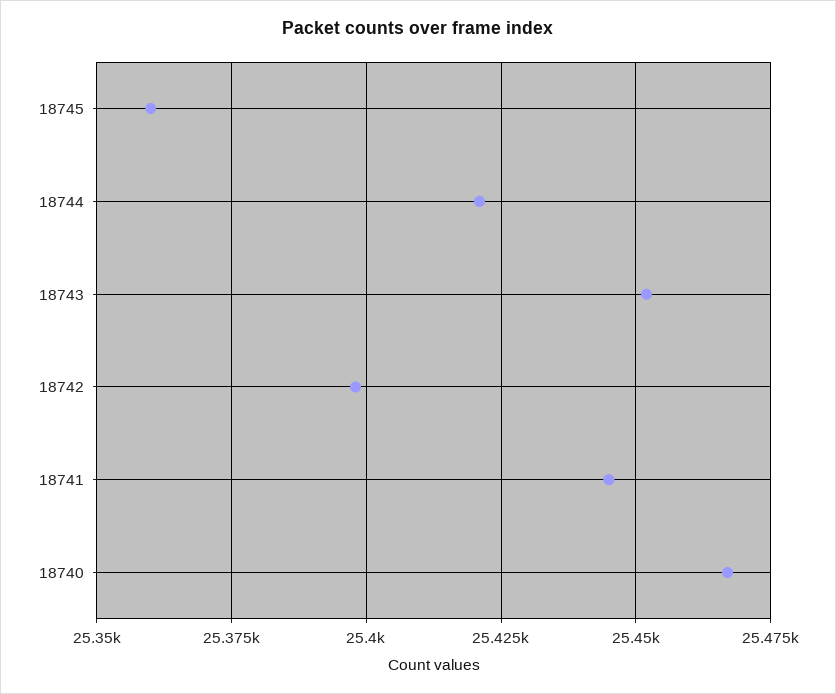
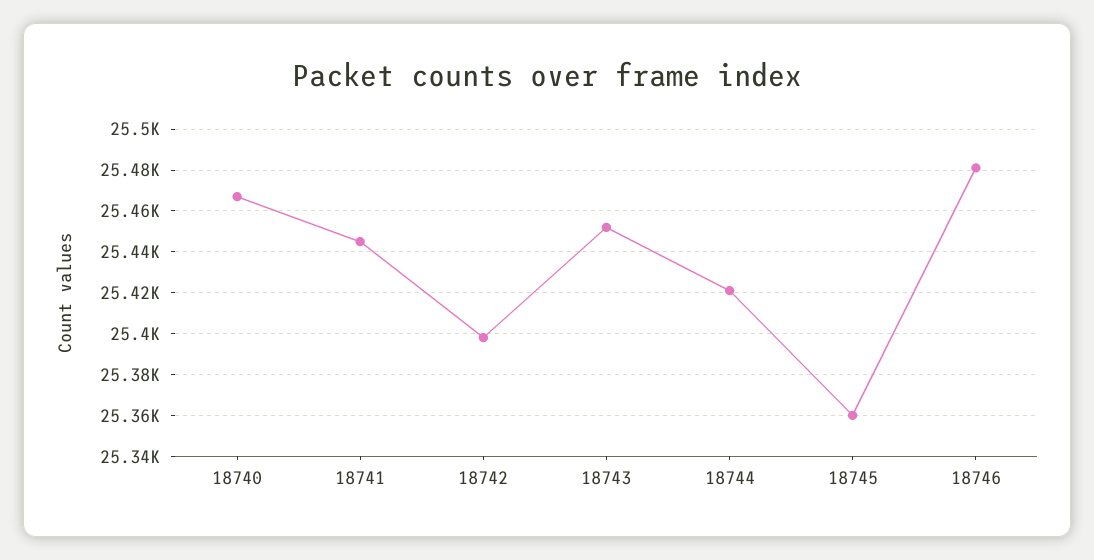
18746: none -> 25480

